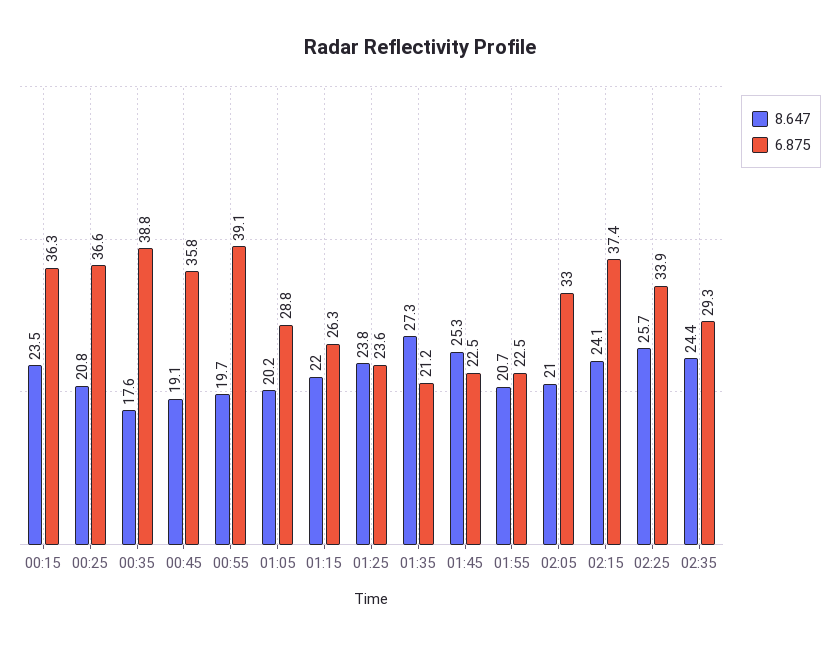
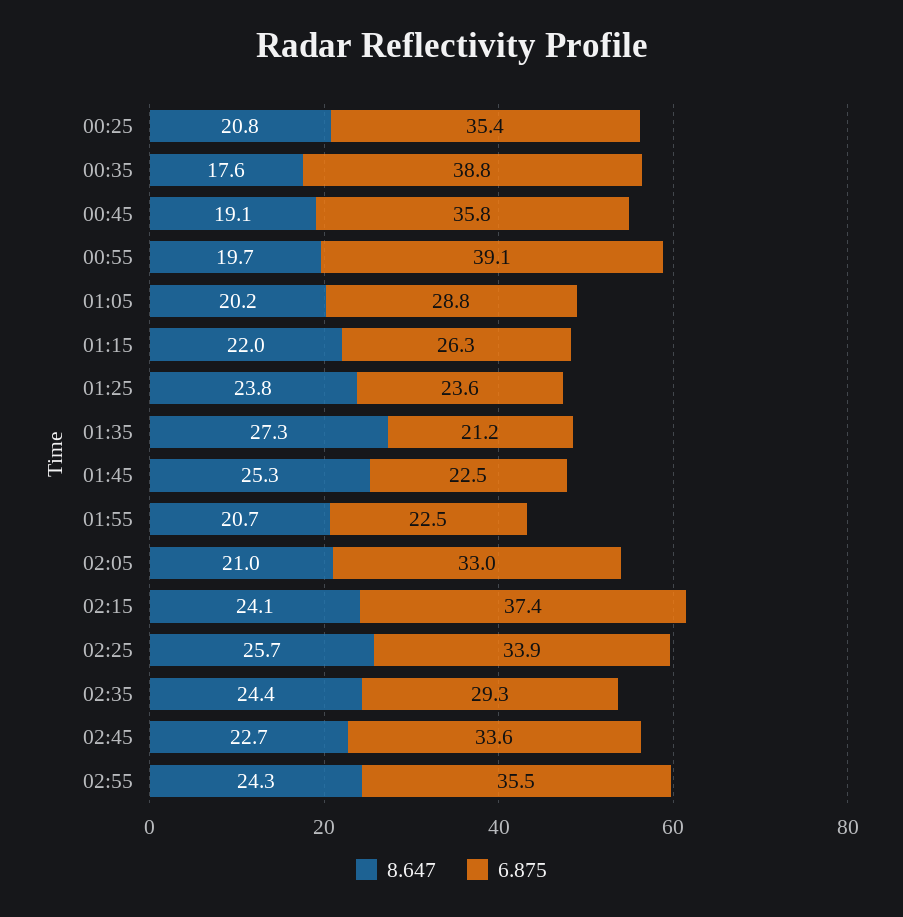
8.647, 00:15: 23.5 -> none
6.875, 00:15: 36.3 -> none
6.875, 00:25: 36.6 -> 35.4
8.647, 02:45: none -> 22.7
6.875, 02:45: none -> 33.6
8.647, 02:55: none -> 24.3
6.875, 02:55: none -> 35.5

